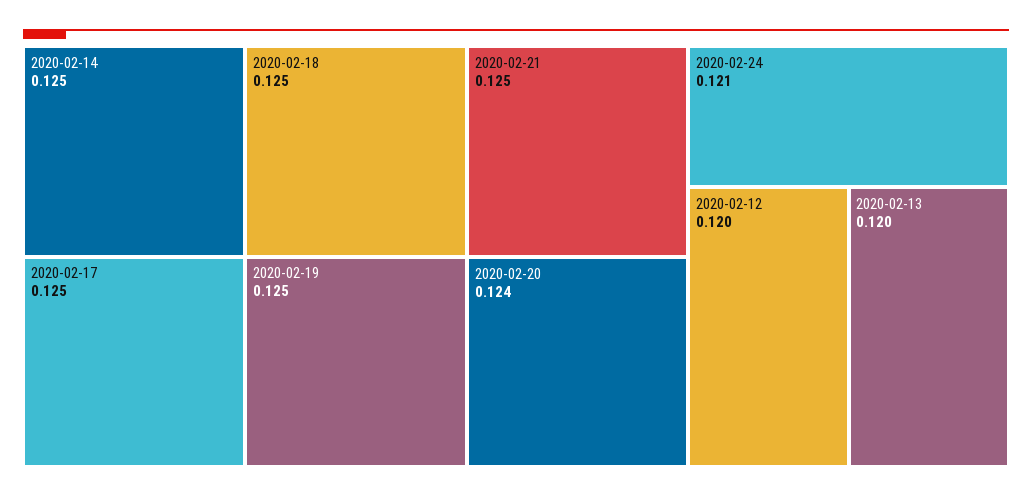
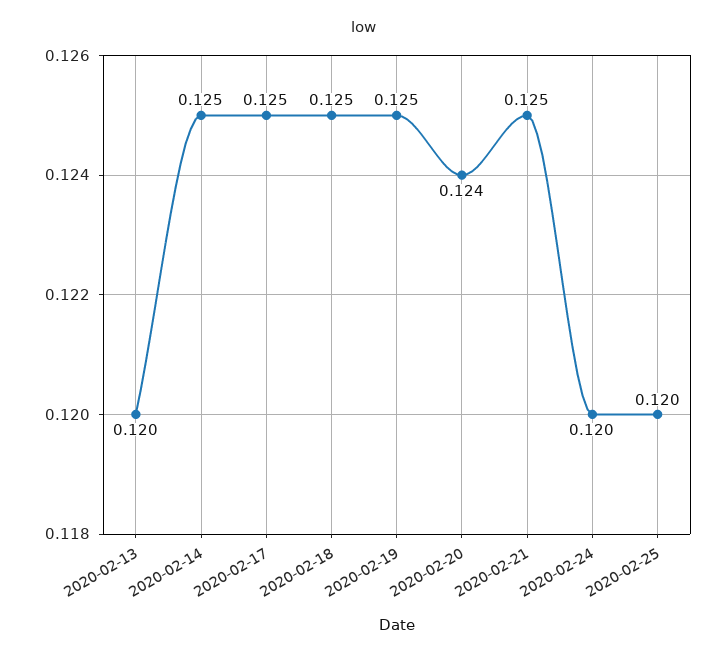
2020-02-24: 0.121 -> 0.12
2020-02-12: 0.12 -> none
2020-02-25: none -> 0.12

